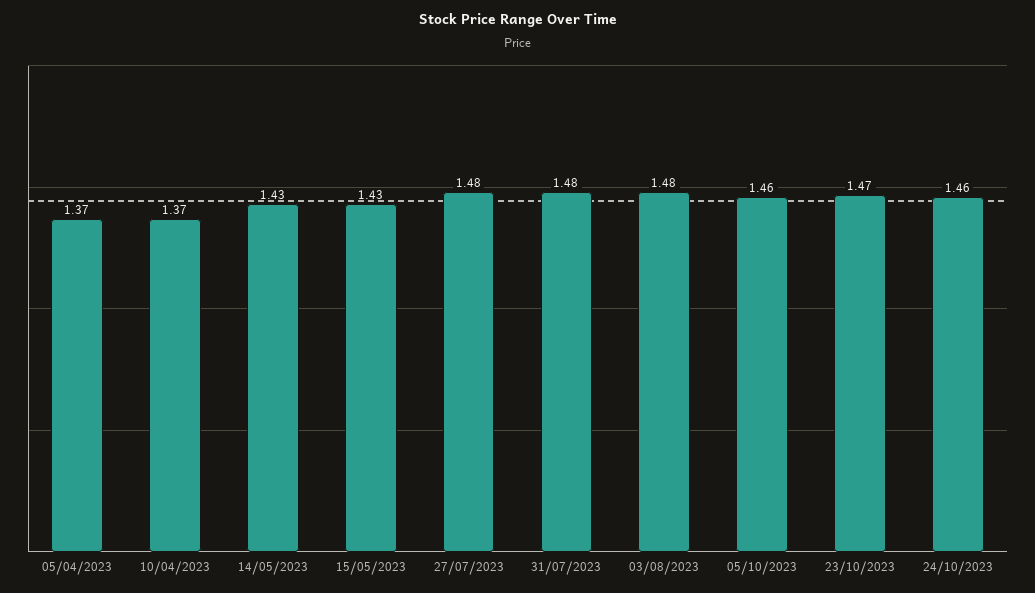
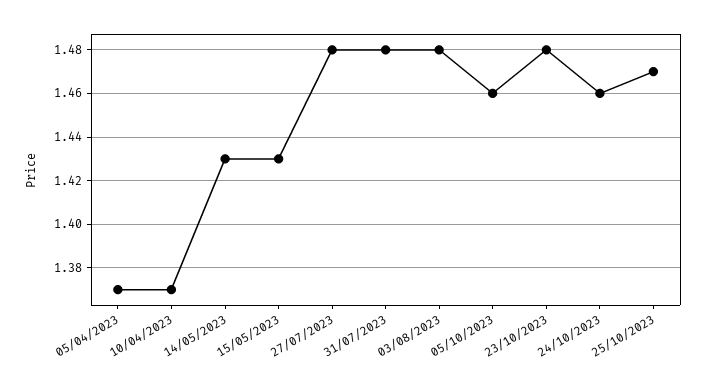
23/10/2023: 1.47 -> 1.48
25/10/2023: none -> 1.47

